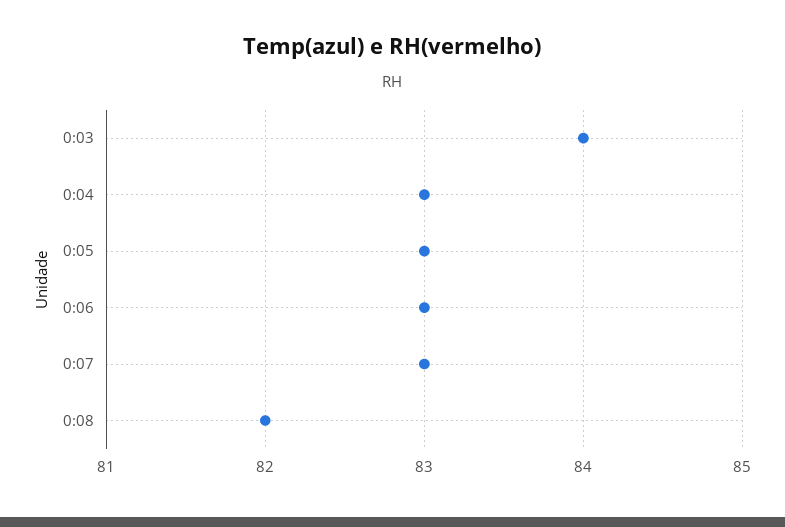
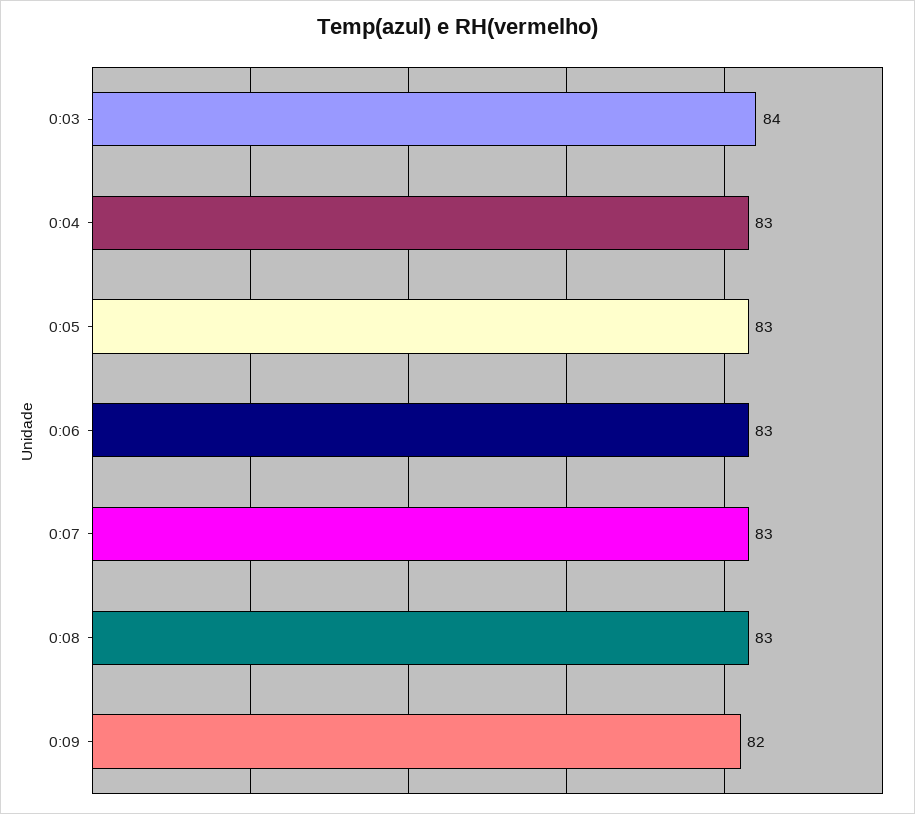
0:08: 82 -> 83
0:09: none -> 82

